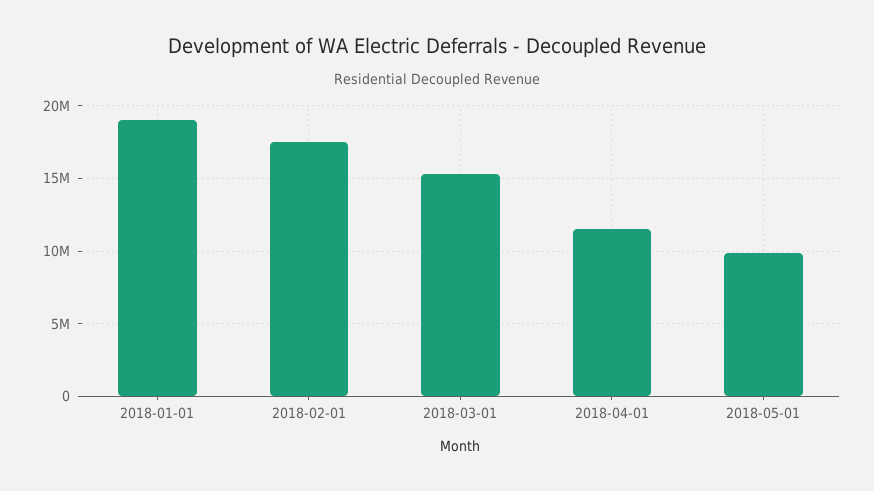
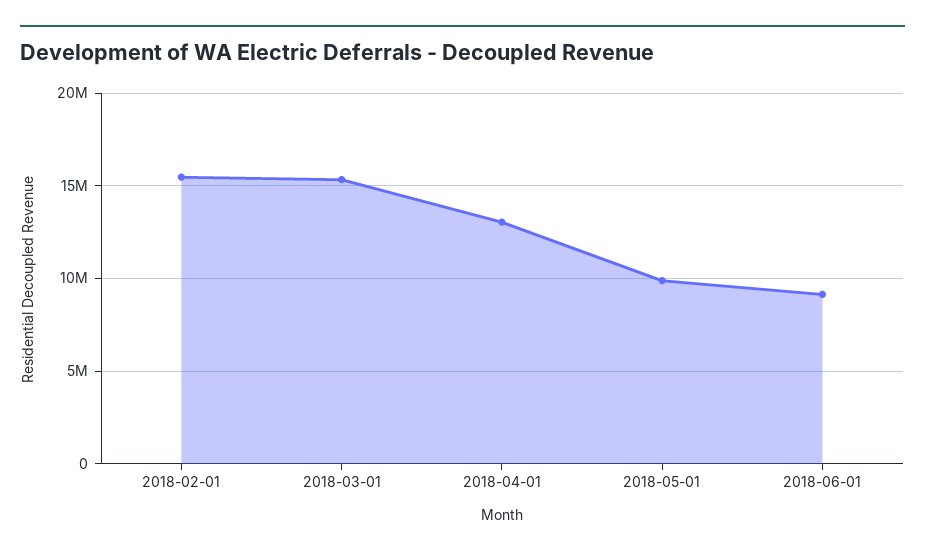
2018-01-01: 19000000 -> none
2018-02-01: 17500000 -> 15500000
2018-04-01: 11500000 -> 13000000
2018-06-01: none -> 9000000

